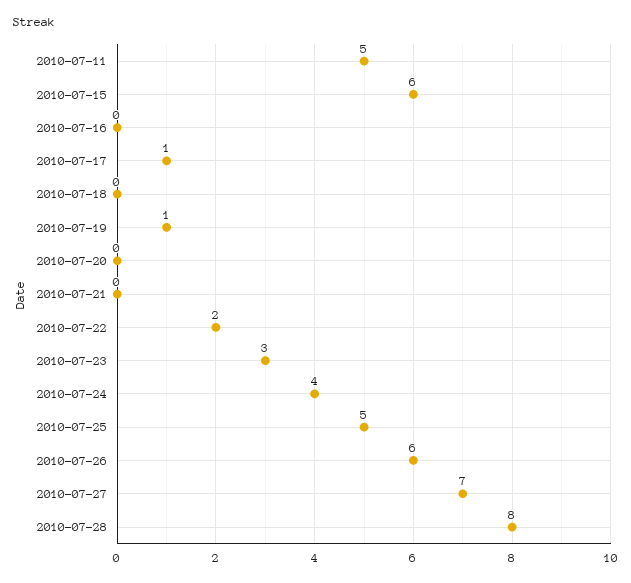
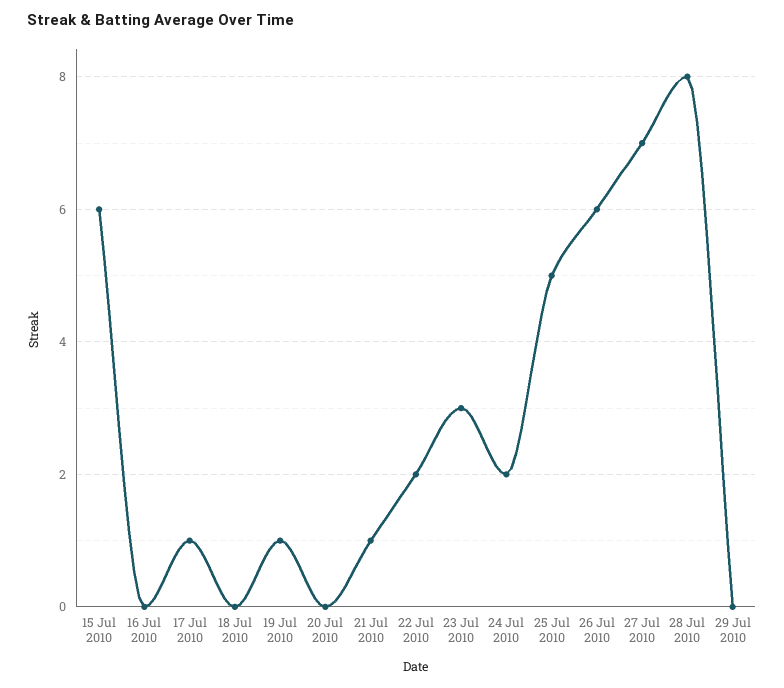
2010-07-11: 5 -> none
2010-07-21: 0 -> 1
2010-07-24: 4 -> 2
29 Jul 2010: none -> 0

